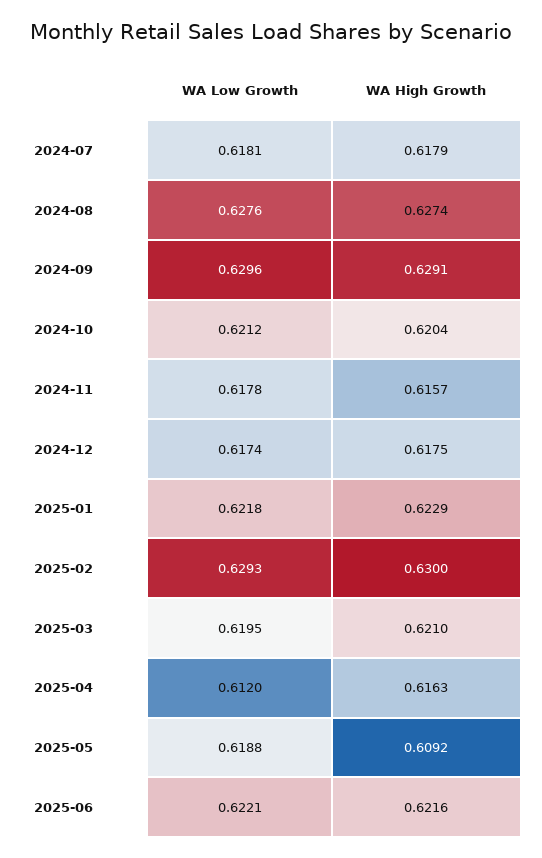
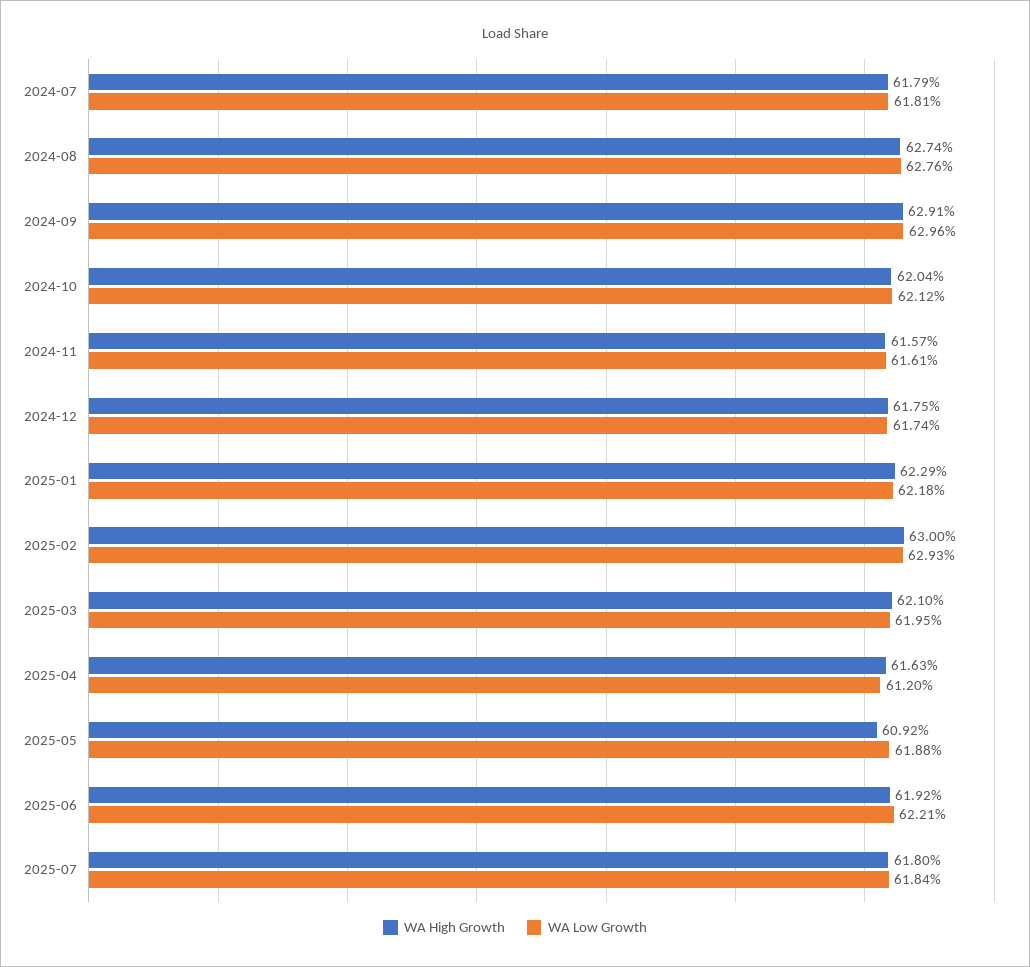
WA Low Growth, 2024-11: 0.6178 -> 0.6161
WA High Growth, 2025-06: 0.6216 -> 0.6192
WA High Growth, 2025-07: none -> 0.618
WA Low Growth, 2025-07: none -> 0.6184

